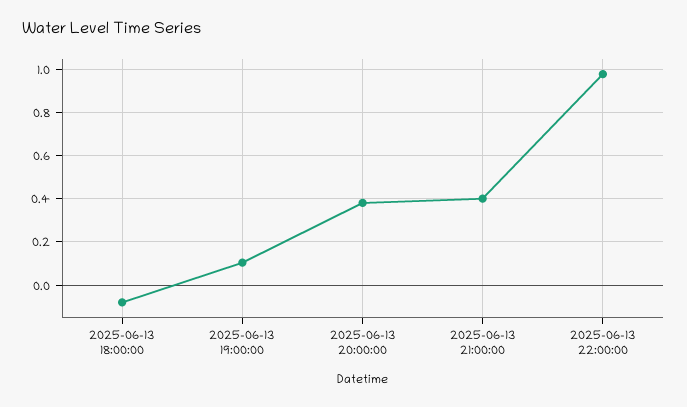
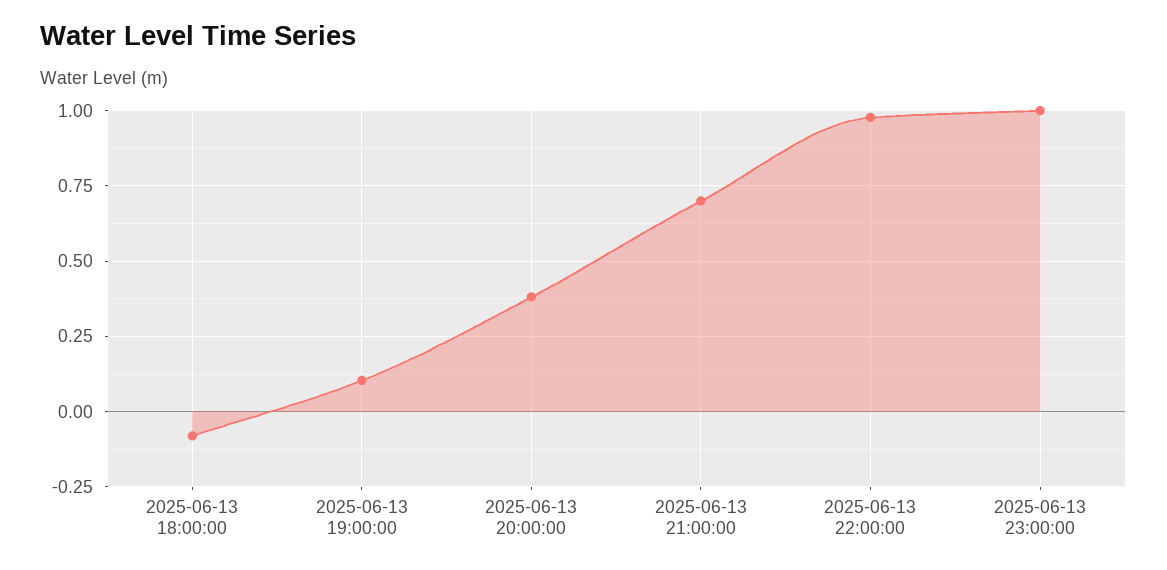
2025-06-13 21:00:00: 0.4 -> 0.7
2025-06-13 23:00:00: none -> 1

